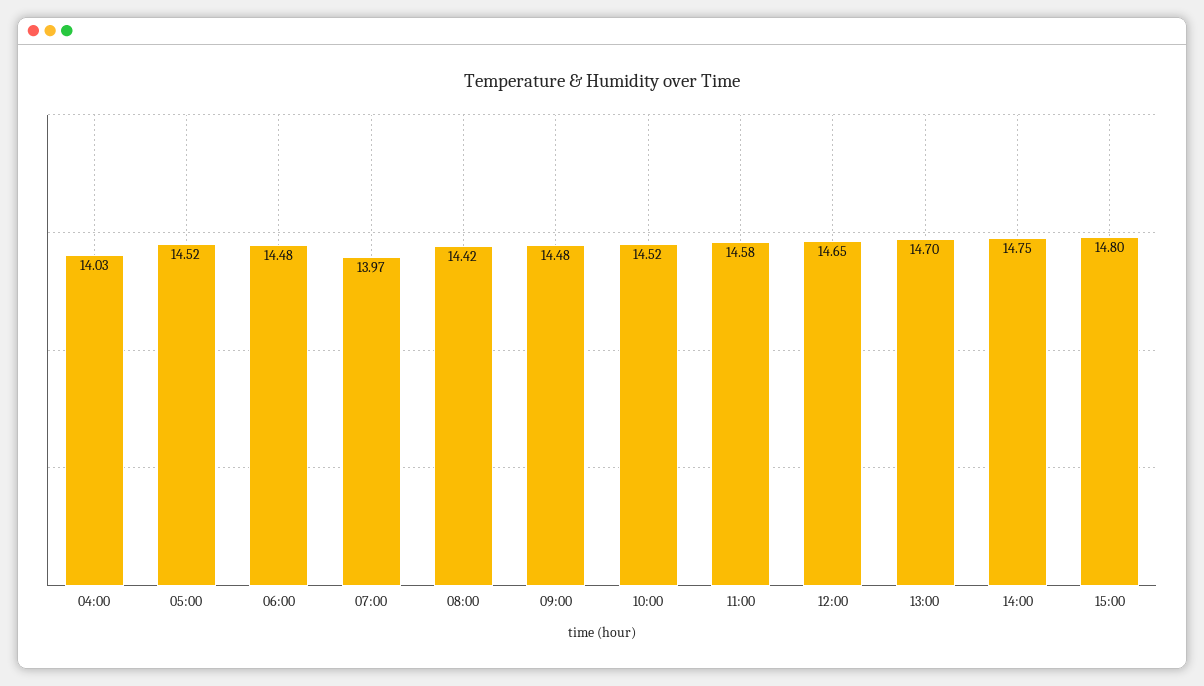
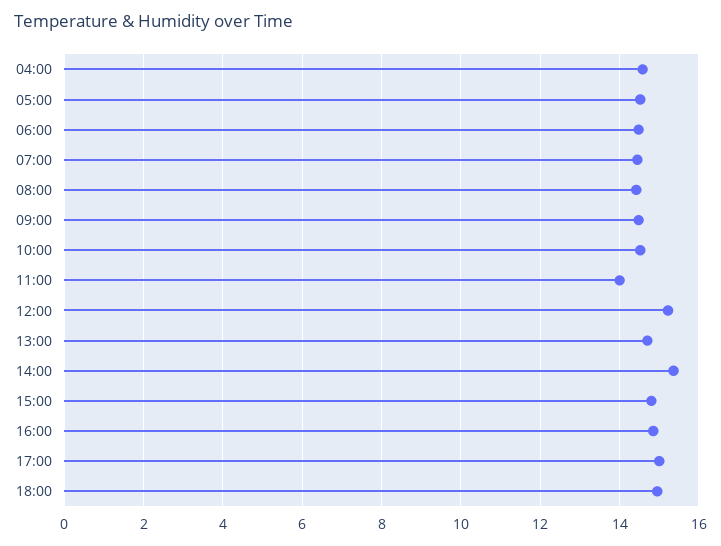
04:00: 14.03 -> 14.6
07:00: 13.97 -> 14.4
11:00: 14.58 -> 14
12:00: 14.65 -> 15.2
14:00: 14.75 -> 15.4
16:00: none -> 14.8
17:00: none -> 15
18:00: none -> 15

